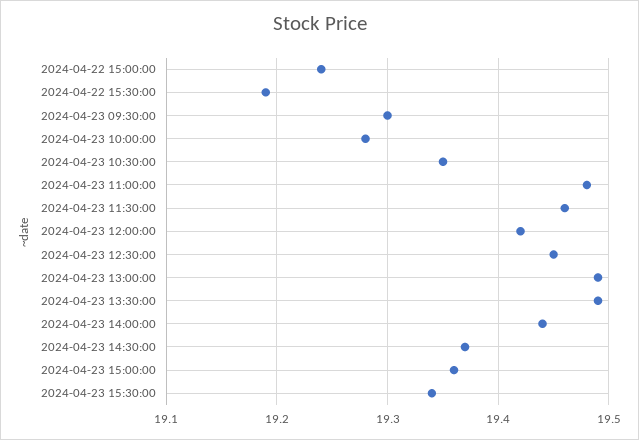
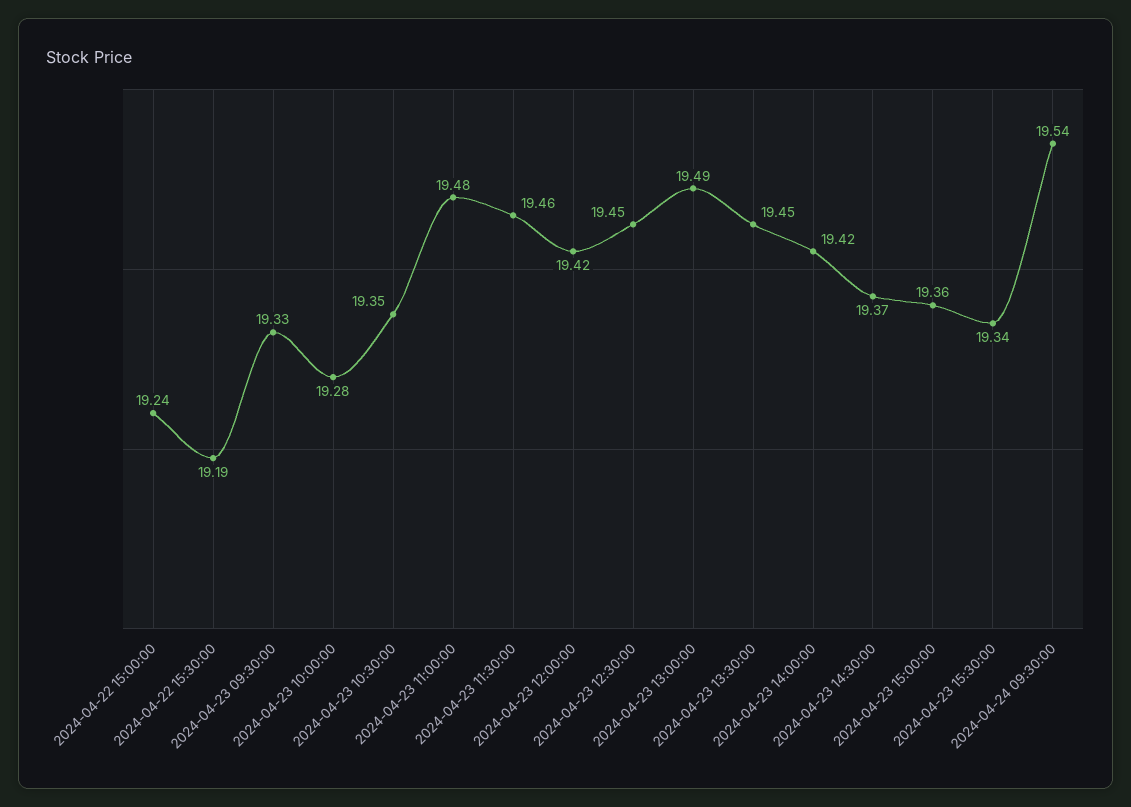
2024-04-23 09:30:00: 19.3 -> 19.33
2024-04-23 13:30:00: 19.49 -> 19.45
2024-04-23 14:00:00: 19.44 -> 19.42
2024-04-24 09:30:00: none -> 19.54

